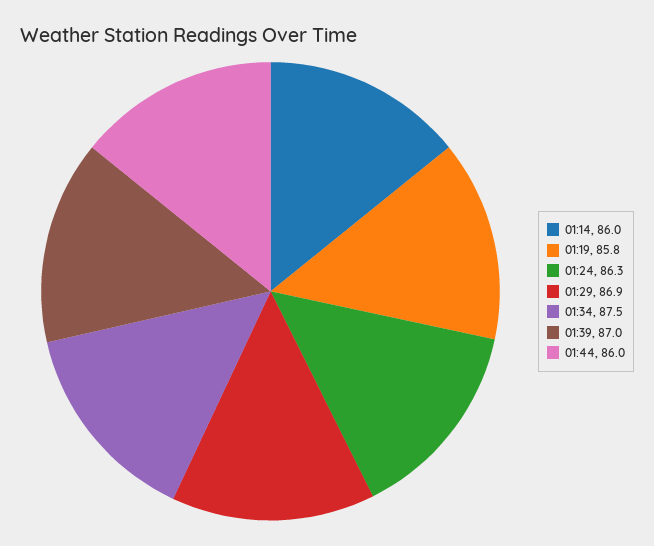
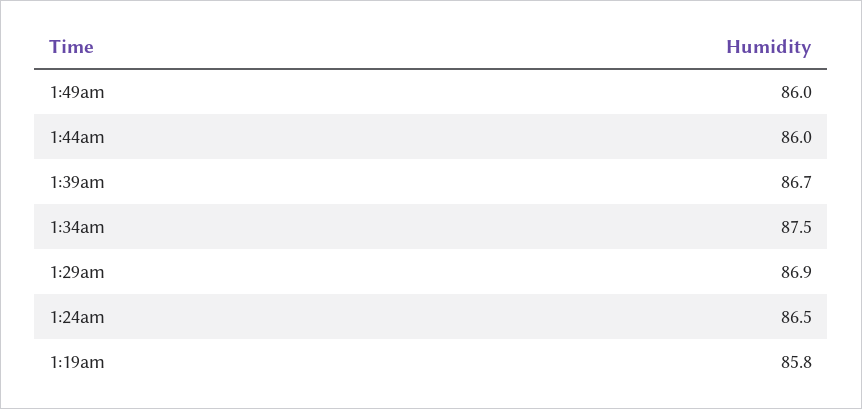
01:14: 86 -> none
01:24: 86.3 -> 86.5
01:39: 87 -> 86.7
1:49am: none -> 86

